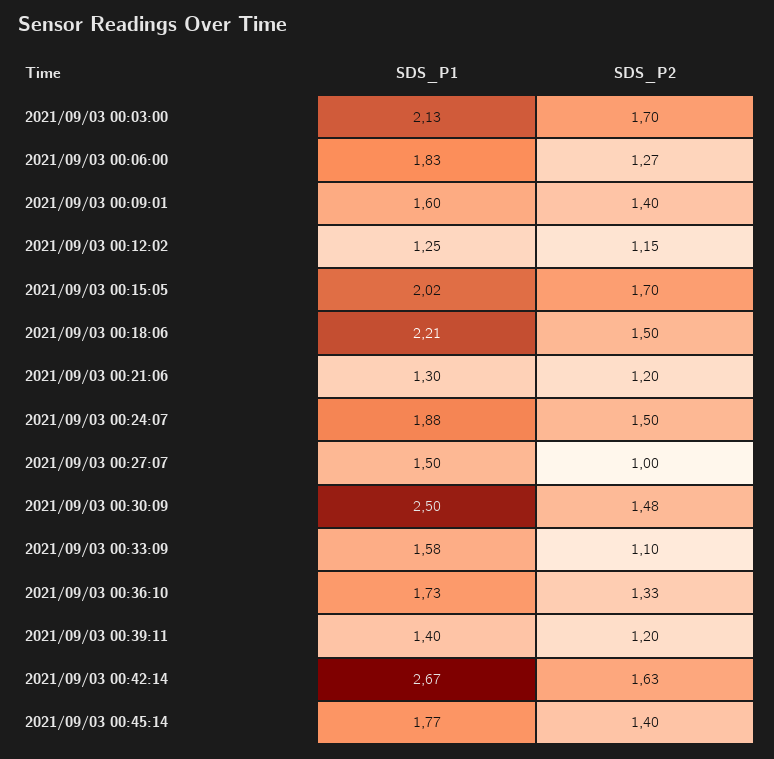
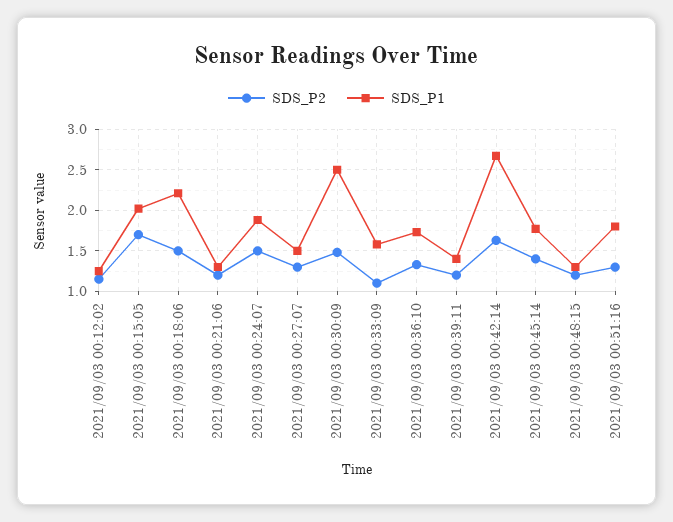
SDS_P1, 2021/09/03 00:03:00: 2.13 -> none
SDS_P2, 2021/09/03 00:03:00: 1.7 -> none
SDS_P1, 2021/09/03 00:06:00: 1.83 -> none
SDS_P2, 2021/09/03 00:06:00: 1.27 -> none
SDS_P1, 2021/09/03 00:09:01: 1.6 -> none
SDS_P2, 2021/09/03 00:09:01: 1.4 -> none
SDS_P2, 2021/09/03 00:27:07: 1 -> 1.3
SDS_P2, 2021/09/03 00:48:15: none -> 1.2
SDS_P1, 2021/09/03 00:48:15: none -> 1.3
SDS_P2, 2021/09/03 00:51:16: none -> 1.3
SDS_P1, 2021/09/03 00:51:16: none -> 1.8

